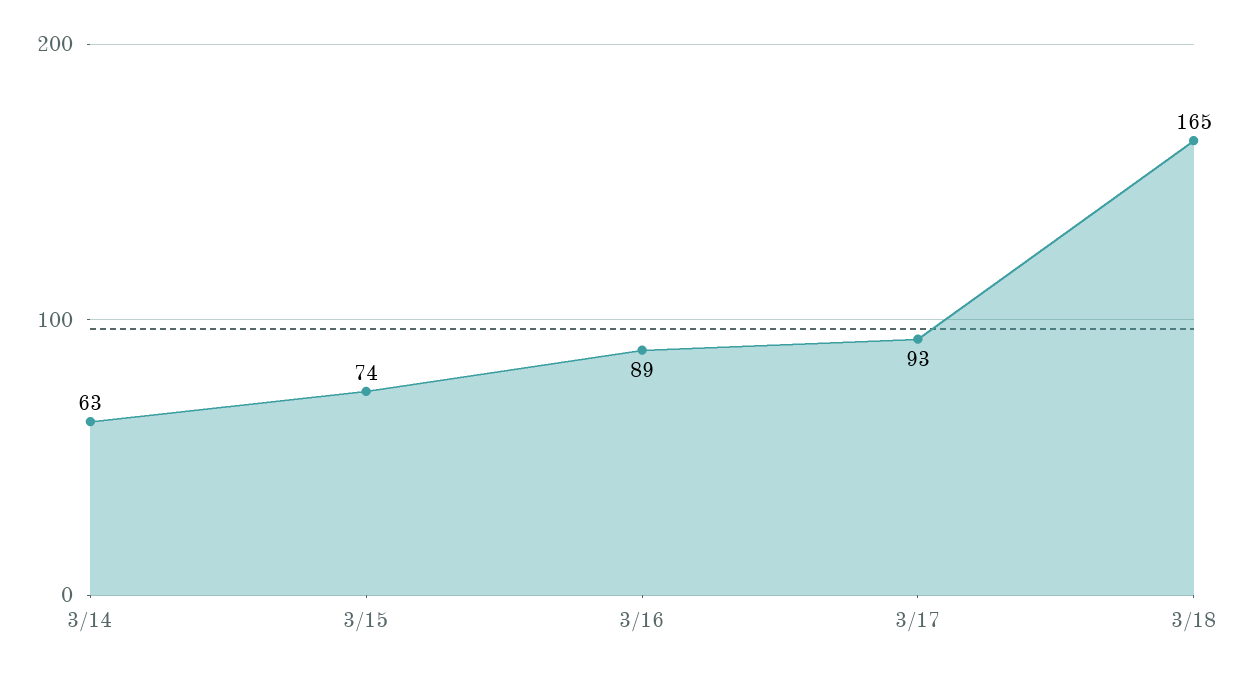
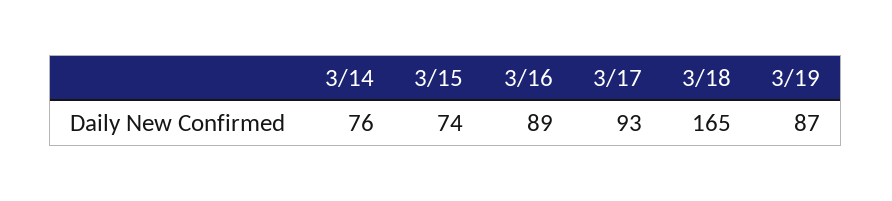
3/14: 63 -> 76
3/19: none -> 87

